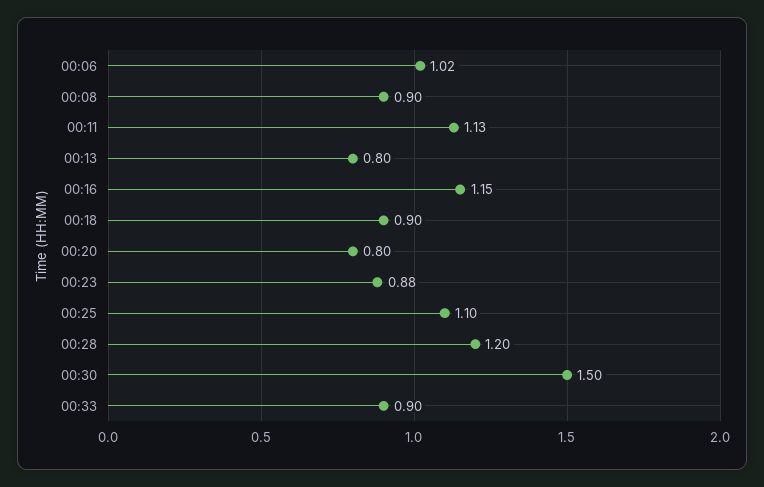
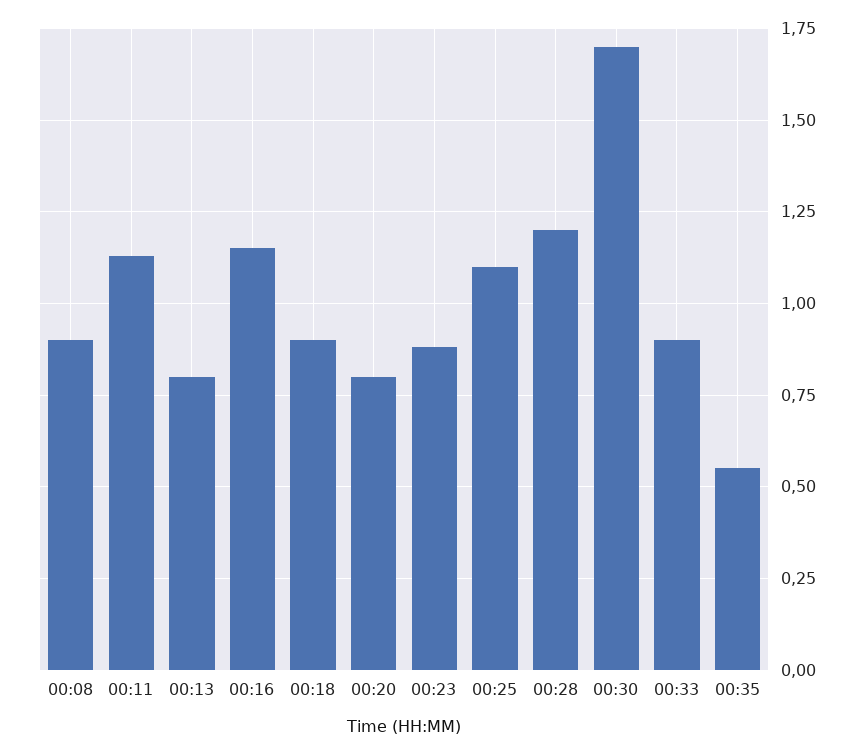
00:06: 1.02 -> none
00:30: 1.5 -> 1.7
00:35: none -> 0.55

